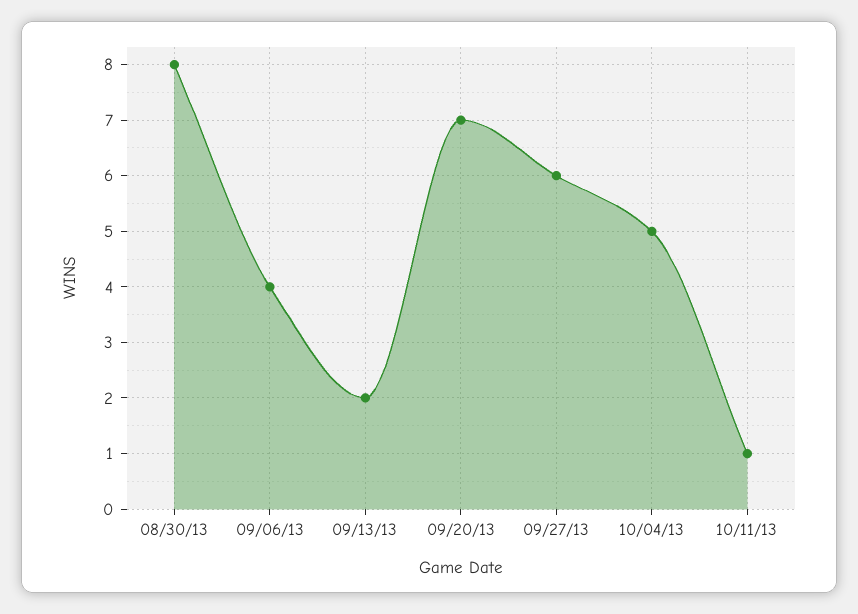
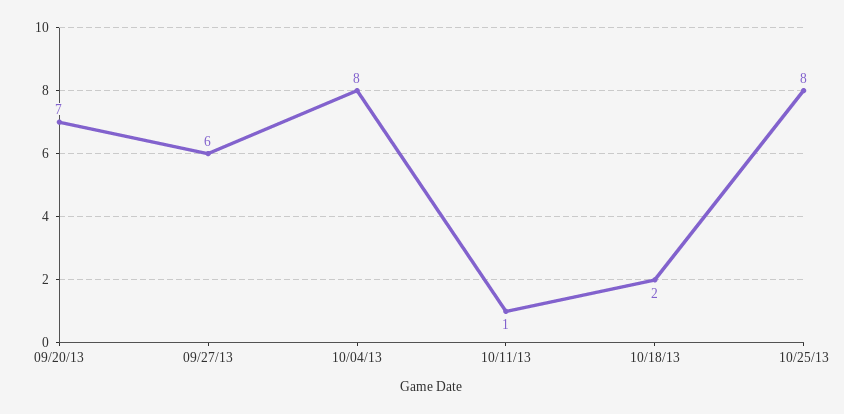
08/30/13: 8 -> none
09/06/13: 4 -> none
09/13/13: 2 -> none
10/04/13: 5 -> 8
10/18/13: none -> 2
10/25/13: none -> 8

